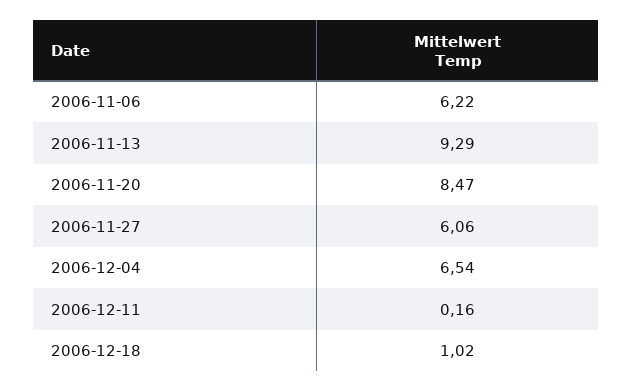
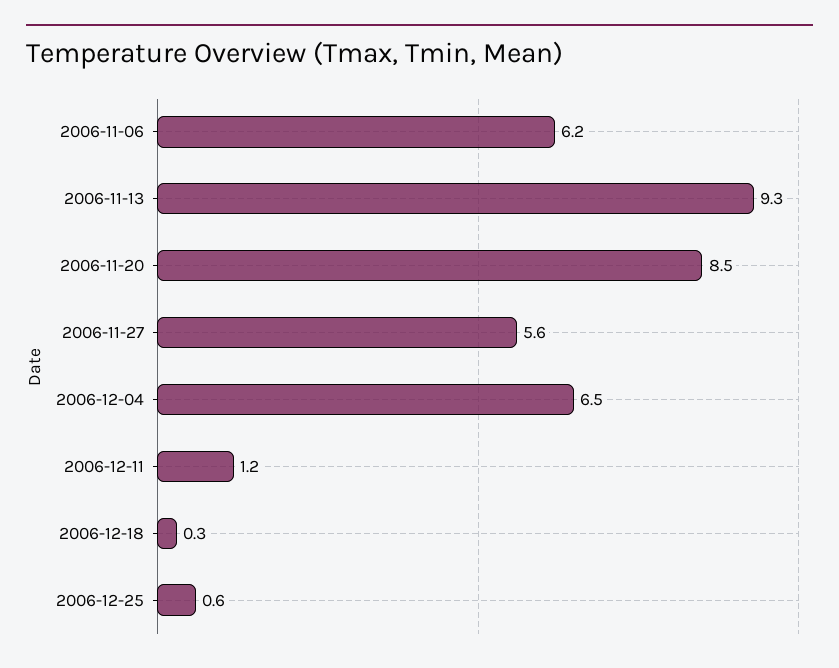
2006-11-27: 6.06 -> 5.6
2006-12-11: 0.16 -> 1.2
2006-12-18: 1.02 -> 0.3
2006-12-25: none -> 0.6

